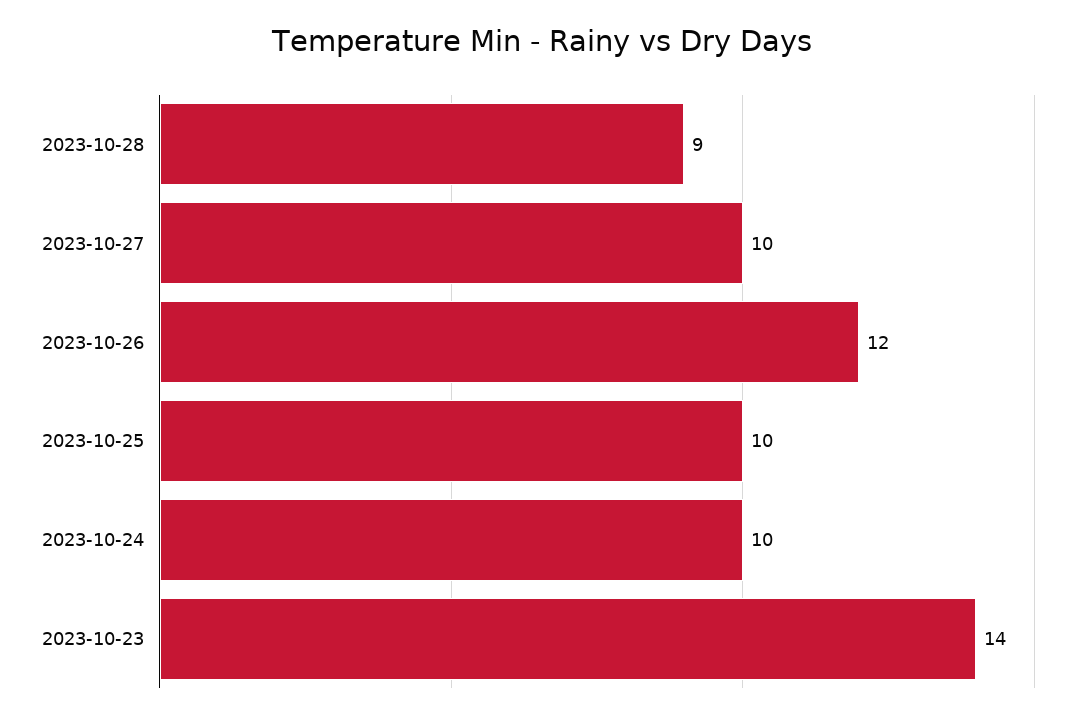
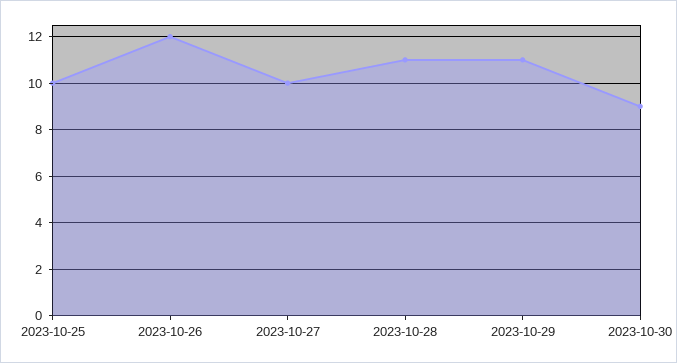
2023-10-28: 9 -> 11
2023-10-24: 10 -> none
2023-10-23: 14 -> none
2023-10-29: none -> 11
2023-10-30: none -> 9

